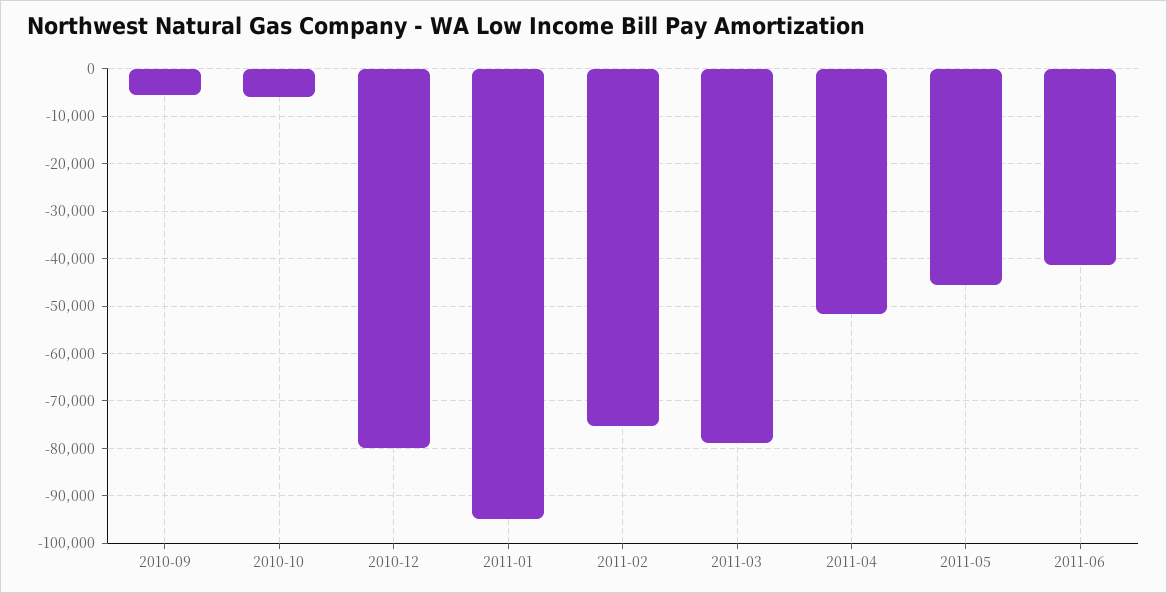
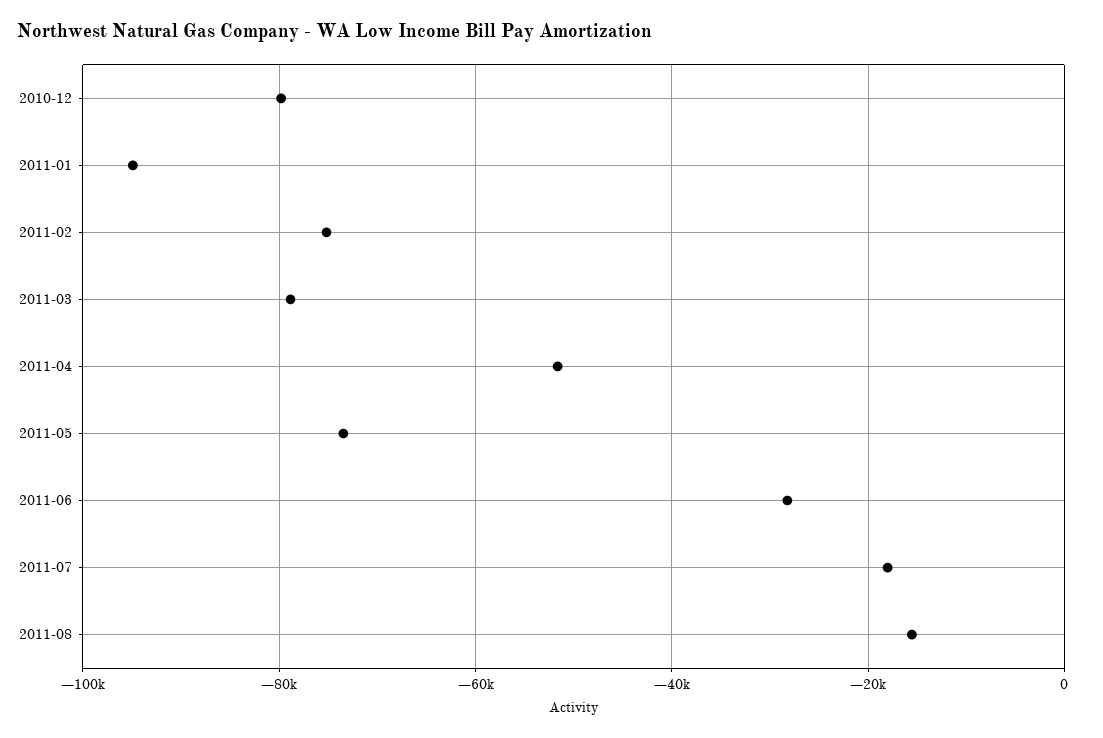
2010-09: -6000 -> none
2010-10: -6000 -> none
2011-05: -46000 -> -74000
2011-06: -42000 -> -28000
2011-07: none -> -18000
2011-08: none -> -16000

